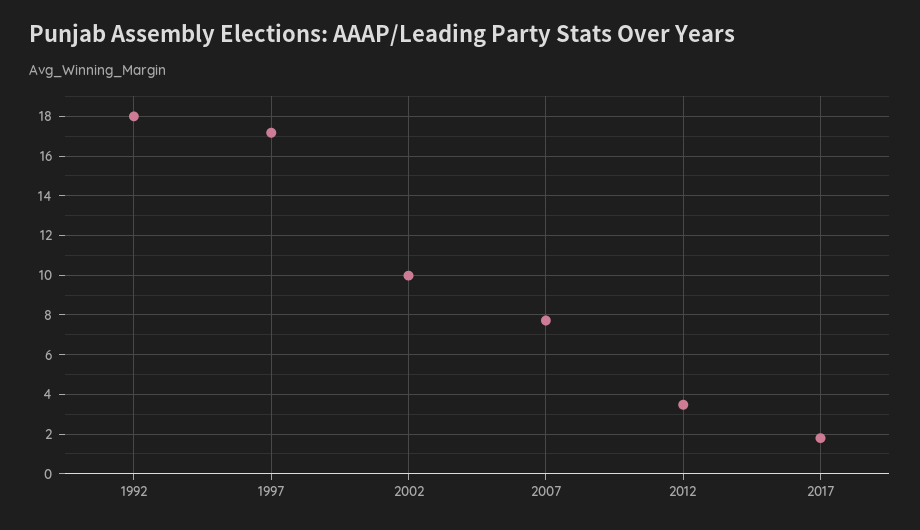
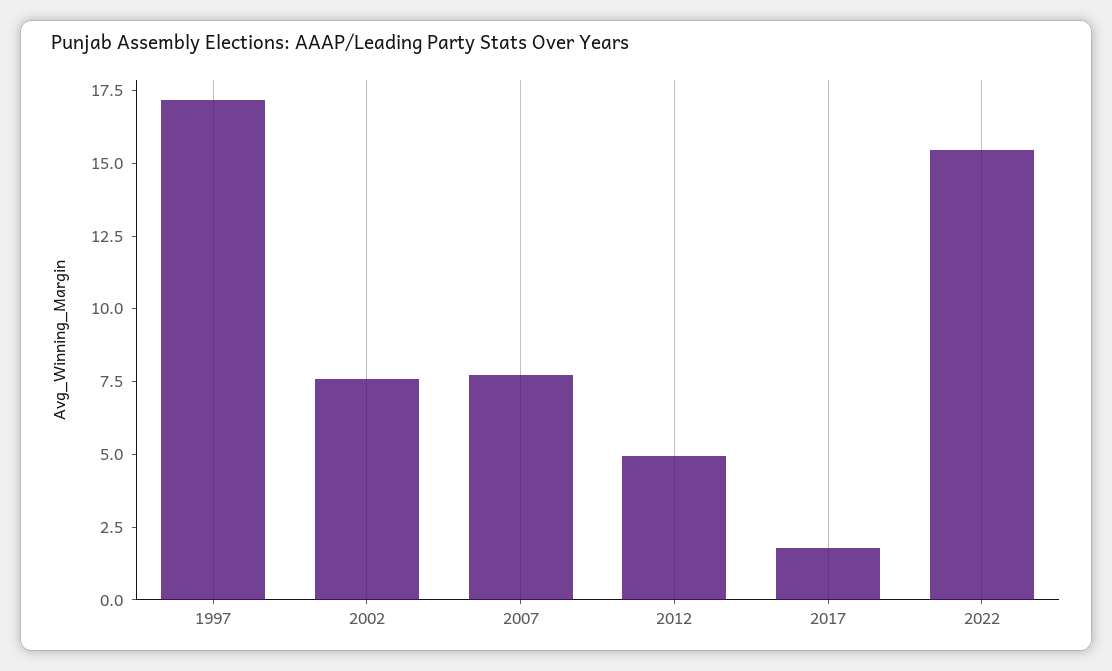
1992: 18 -> none
2002: 10 -> 7.5
2012: 3.5 -> 5
2022: none -> 15.5

